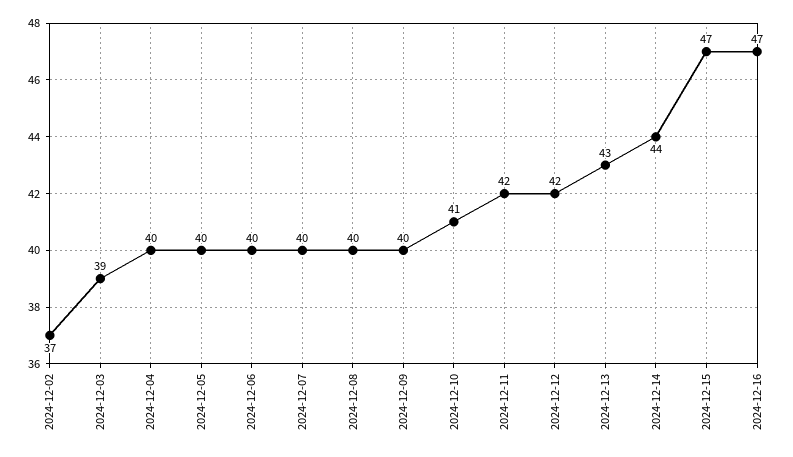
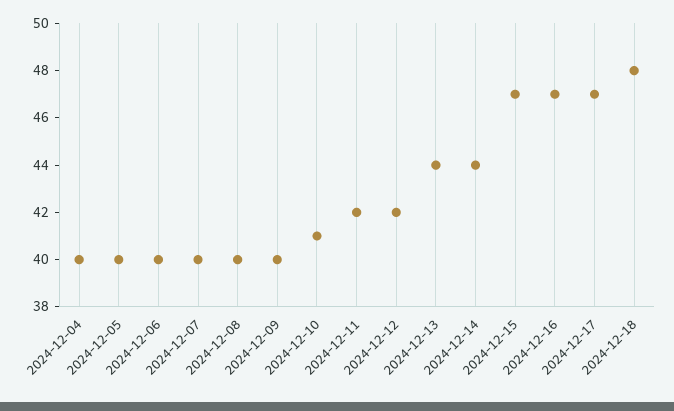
2024-12-02: 37 -> none
2024-12-03: 39 -> none
2024-12-13: 43 -> 44
2024-12-17: none -> 47
2024-12-18: none -> 48

